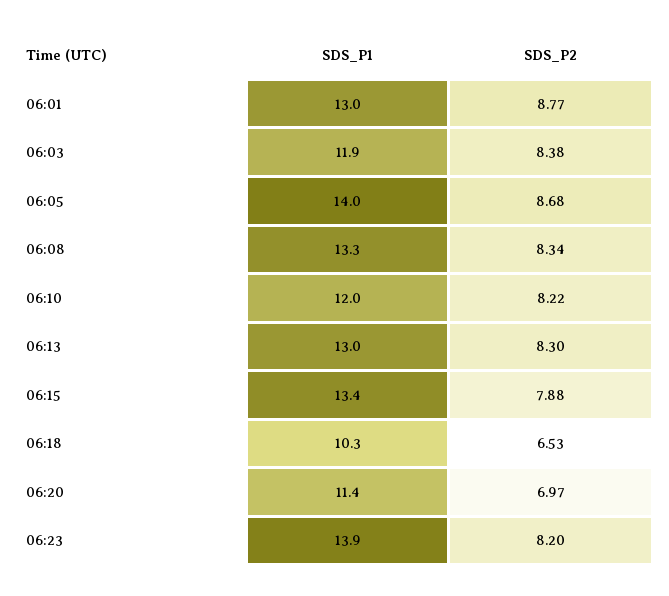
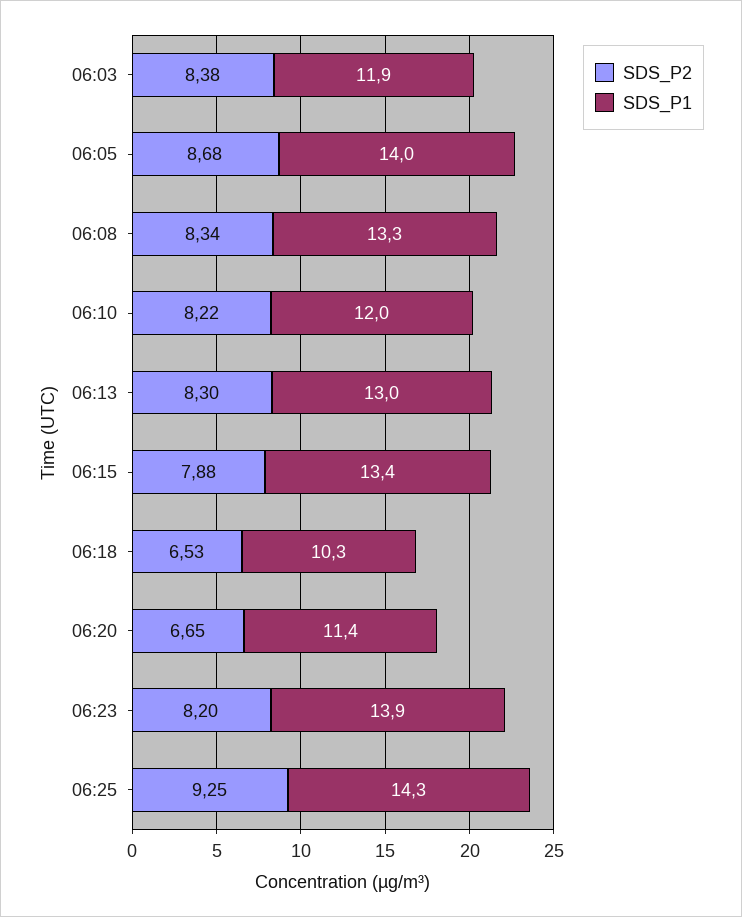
SDS_P1, 06:01: 13 -> none
SDS_P2, 06:01: 8.77 -> none
SDS_P2, 06:20: 6.97 -> 6.65
SDS_P2, 06:25: none -> 9.25
SDS_P1, 06:25: none -> 14.3

